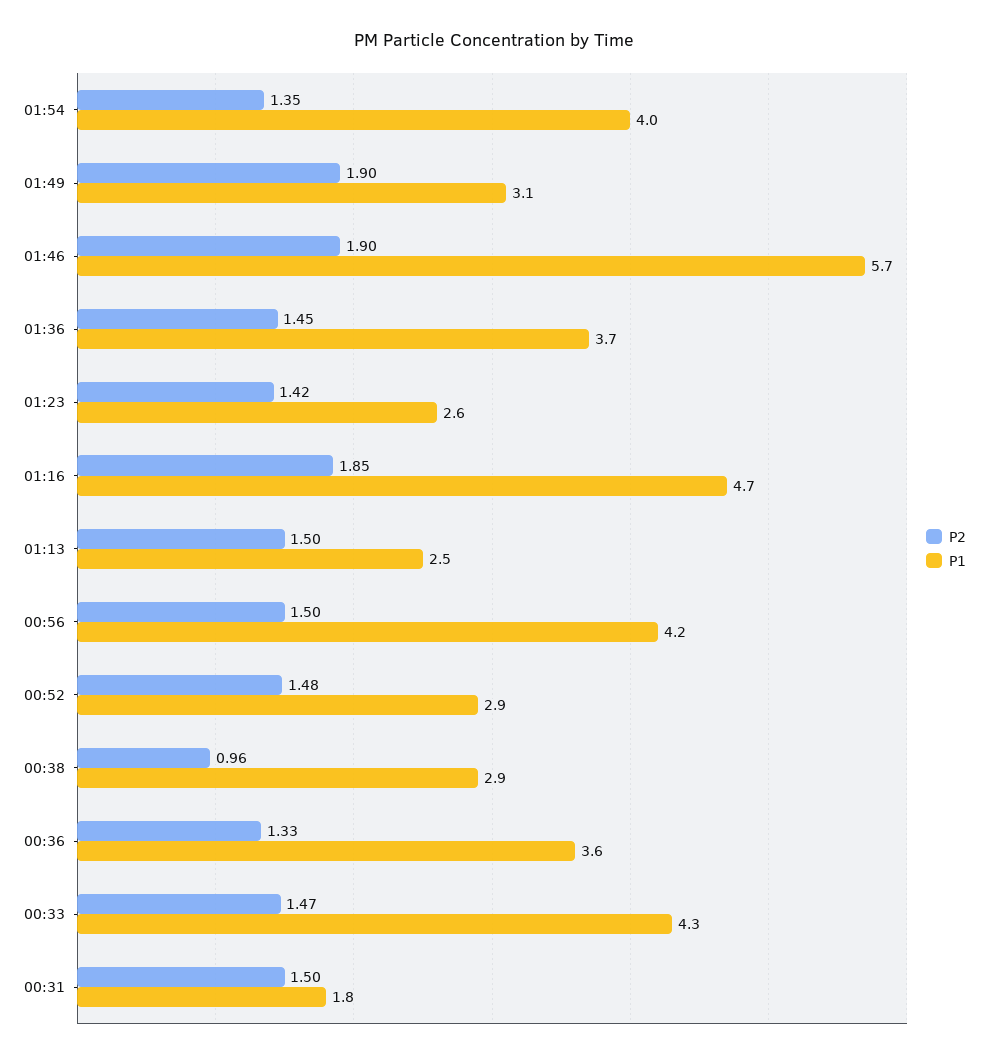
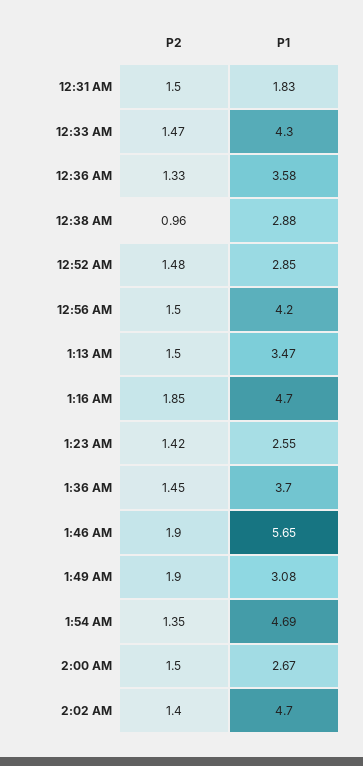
P1, 01:54: 4 -> 4.69
P1, 01:13: 2.5 -> 3.47
P2, 2:00 AM: none -> 1.5
P1, 2:00 AM: none -> 2.67
P2, 2:02 AM: none -> 1.4
P1, 2:02 AM: none -> 4.7

